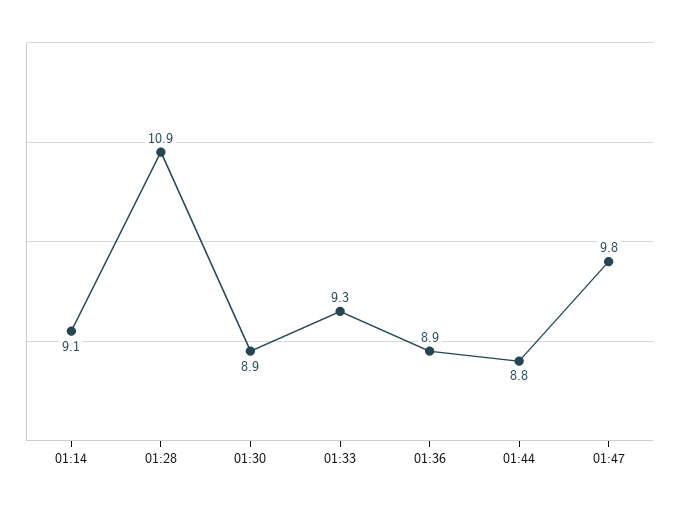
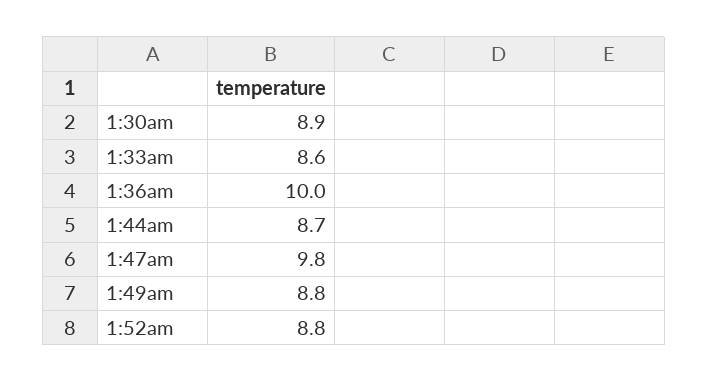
01:14: 9.1 -> none
01:28: 10.9 -> none
01:33: 9.3 -> 8.6
01:36: 8.9 -> 10
01:44: 8.8 -> 8.7
1:49am: none -> 8.8
1:52am: none -> 8.8

